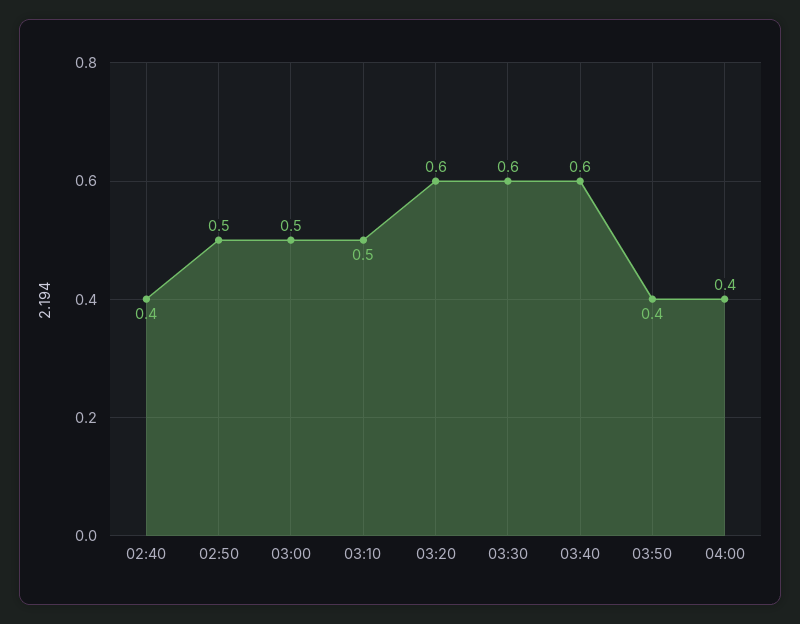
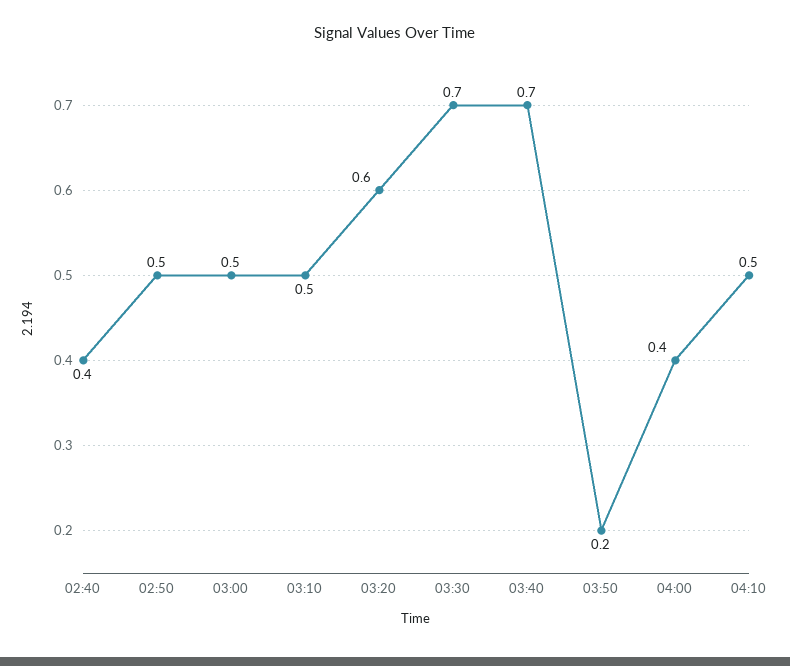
03:30: 0.6 -> 0.7
03:40: 0.6 -> 0.7
03:50: 0.4 -> 0.2
04:10: none -> 0.5

